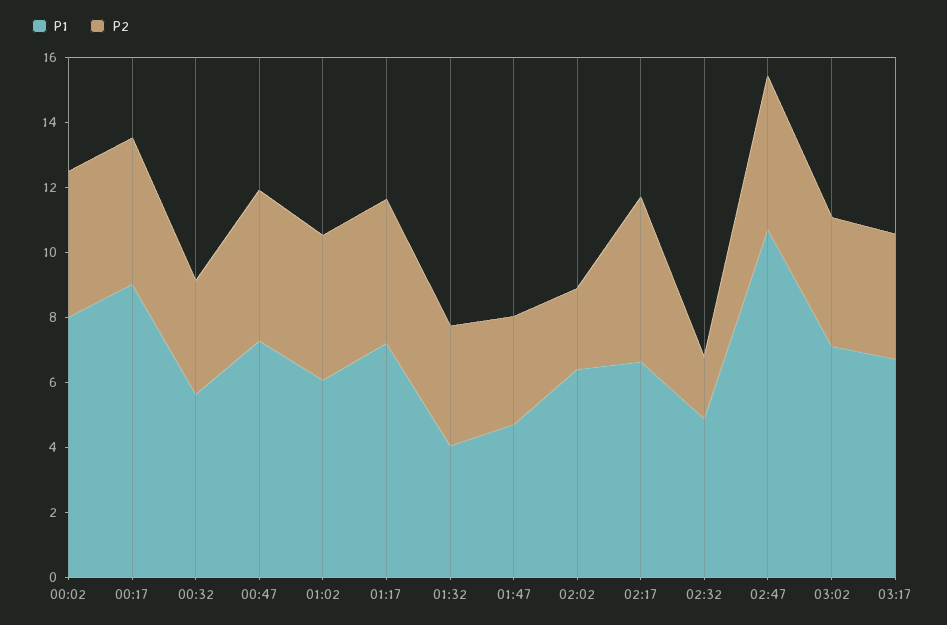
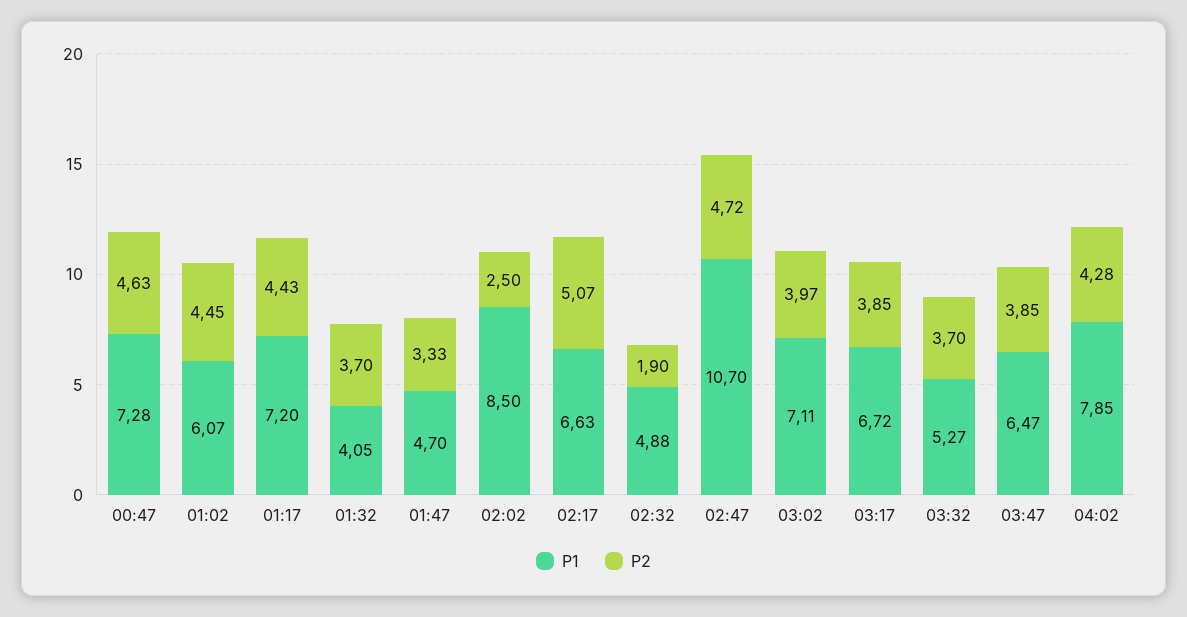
P1, 00:02: 8 -> none
P2, 00:02: 4.5 -> none
P1, 00:17: 9 -> none
P2, 00:17: 4.5 -> none
P1, 00:32: 5.5 -> none
P2, 00:32: 3.5 -> none
P1, 02:02: 6.5 -> 8.5
P1, 03:32: none -> 5.27
P2, 03:32: none -> 3.7
P1, 03:47: none -> 6.47
P2, 03:47: none -> 3.85
P1, 04:02: none -> 7.85
P2, 04:02: none -> 4.28

